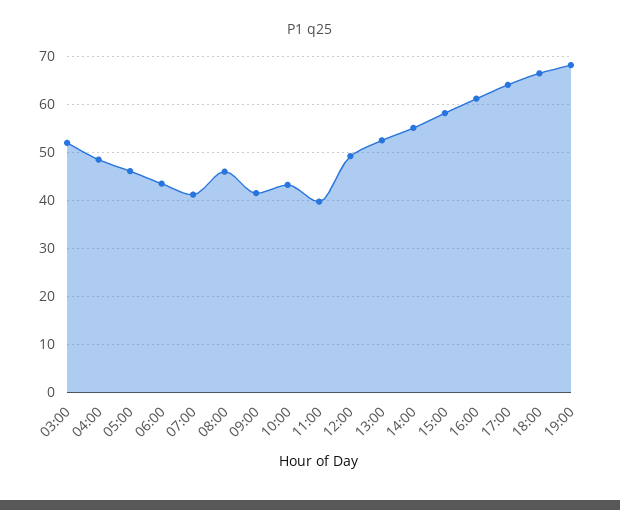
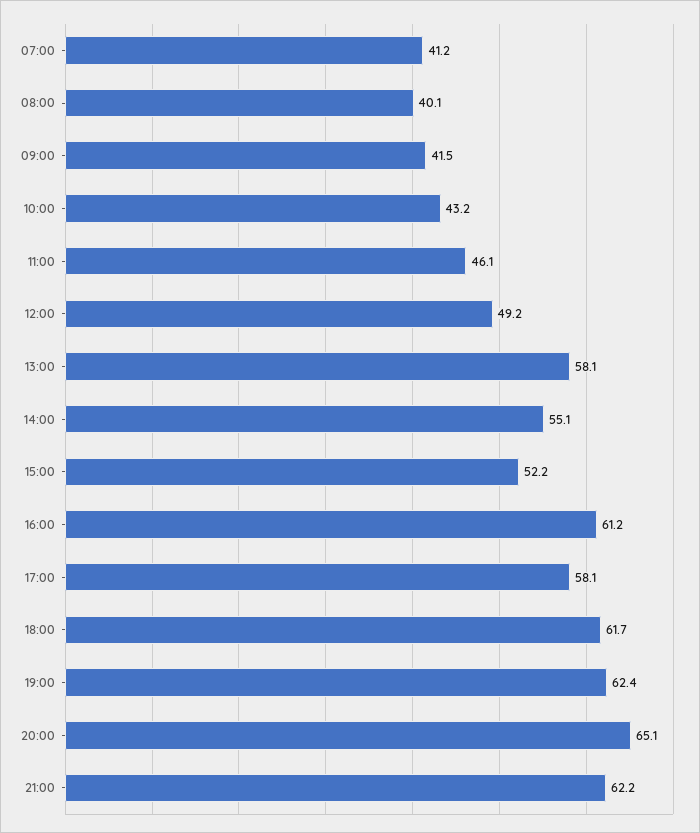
03:00: 52 -> none
04:00: 48 -> none
05:00: 46 -> none
06:00: 44 -> none
08:00: 46 -> 40.1
11:00: 40 -> 46.1
13:00: 52 -> 58.1
15:00: 58 -> 52.2
17:00: 64 -> 58.1
18:00: 66 -> 61.7
19:00: 68 -> 62.4
20:00: none -> 65.1
21:00: none -> 62.2

